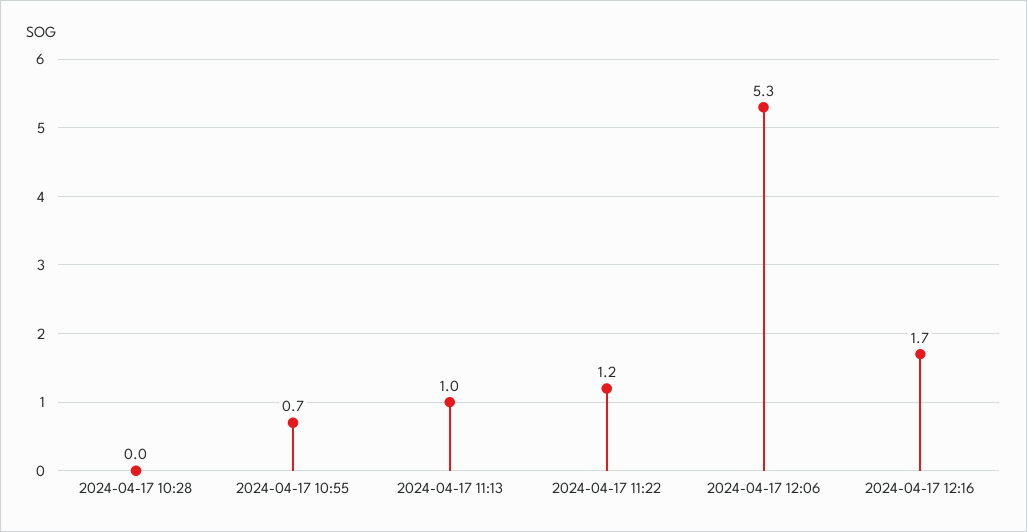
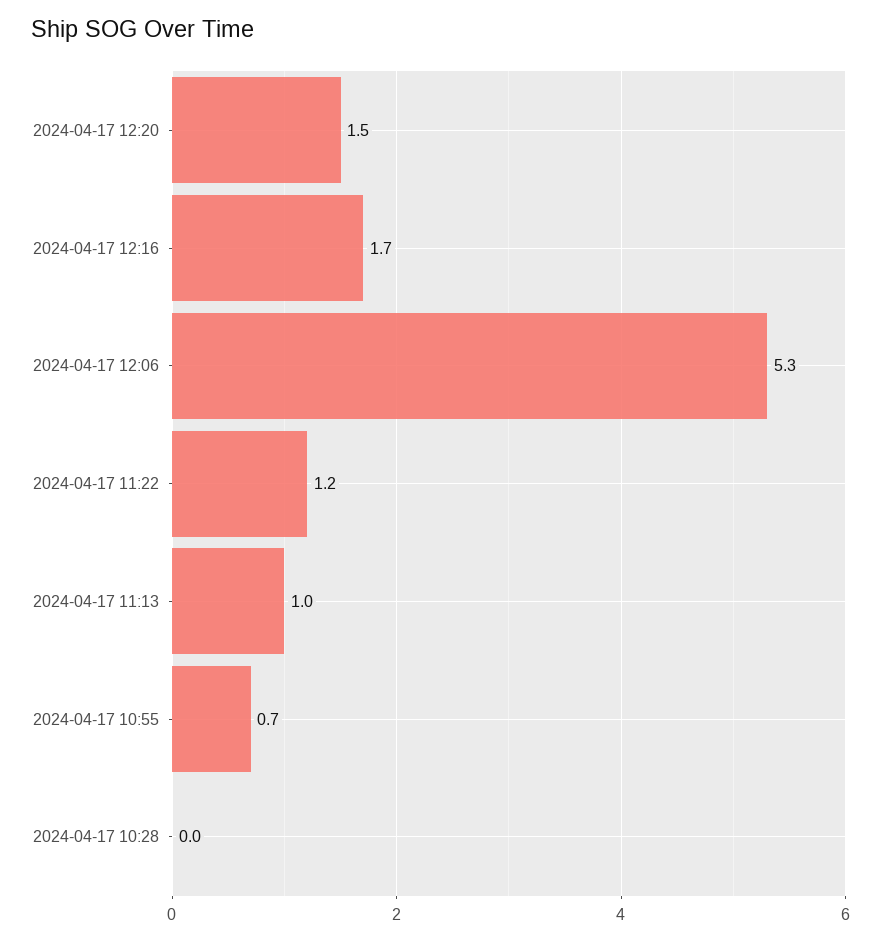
2024-04-17 12:20: none -> 1.5

